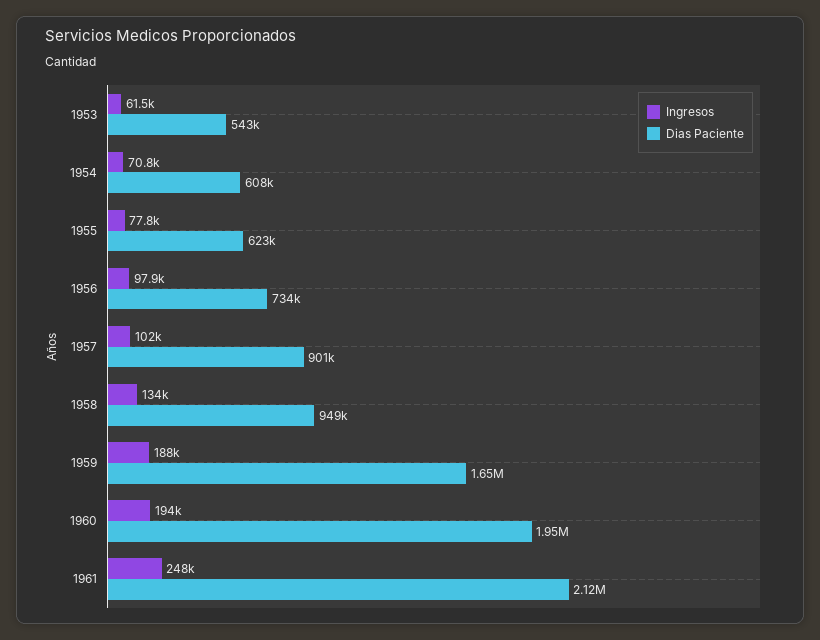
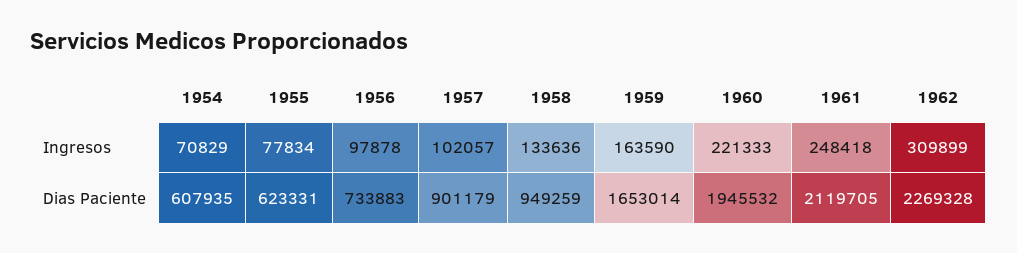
Ingresos, 1953: 61500 -> none
Dias Paciente, 1953: 543000 -> none
Ingresos, 1959: 188000 -> 163590
Ingresos, 1960: 194000 -> 221333
Ingresos, 1962: none -> 309899
Dias Paciente, 1962: none -> 2269328

